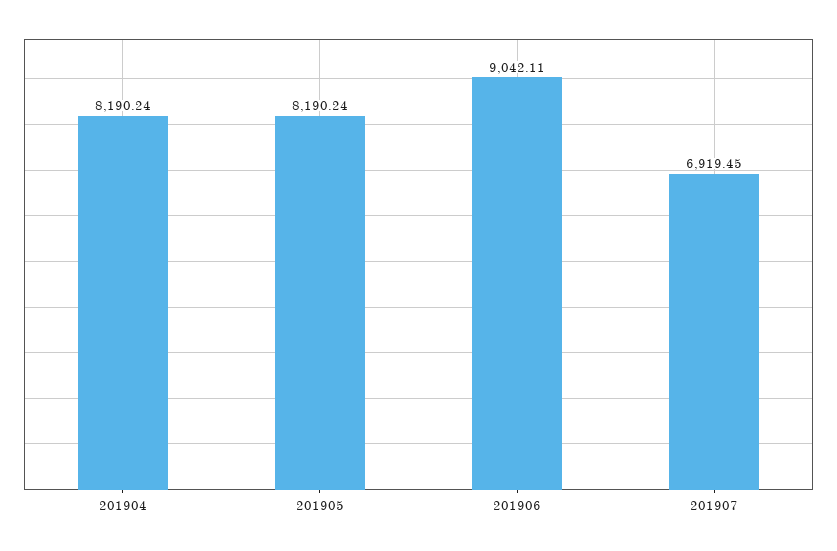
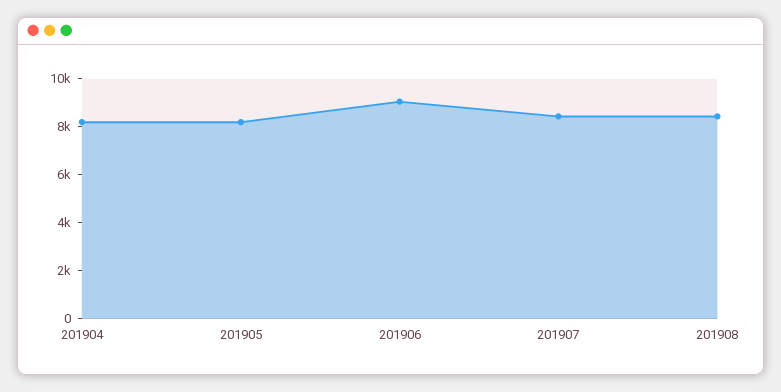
201907: 6919.45 -> 8500
201908: none -> 8500

